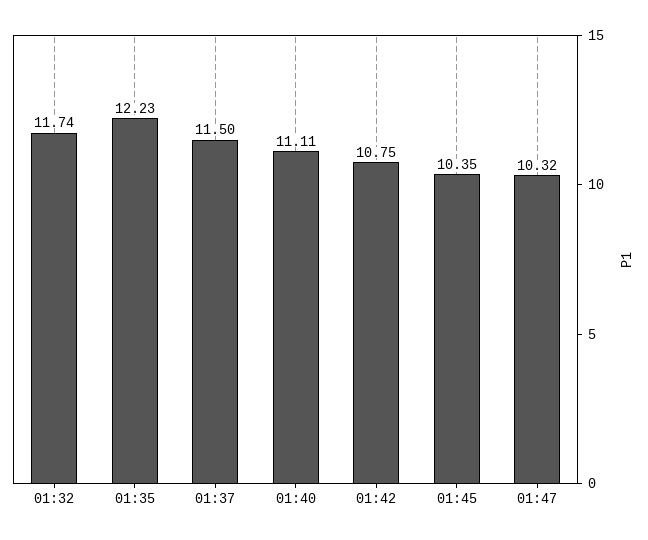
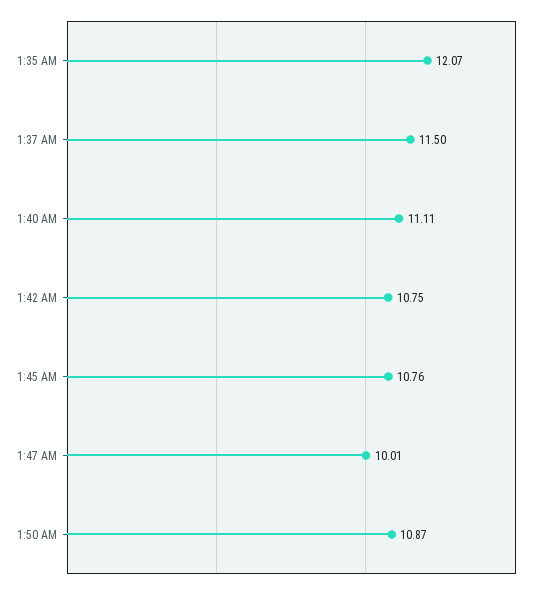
01:32: 11.74 -> none
01:35: 12.23 -> 12.07
01:45: 10.35 -> 10.76
01:47: 10.32 -> 10.01
1:50 AM: none -> 10.87

